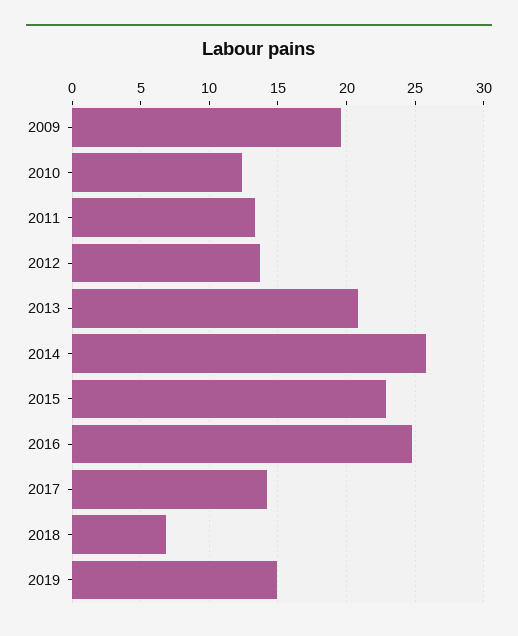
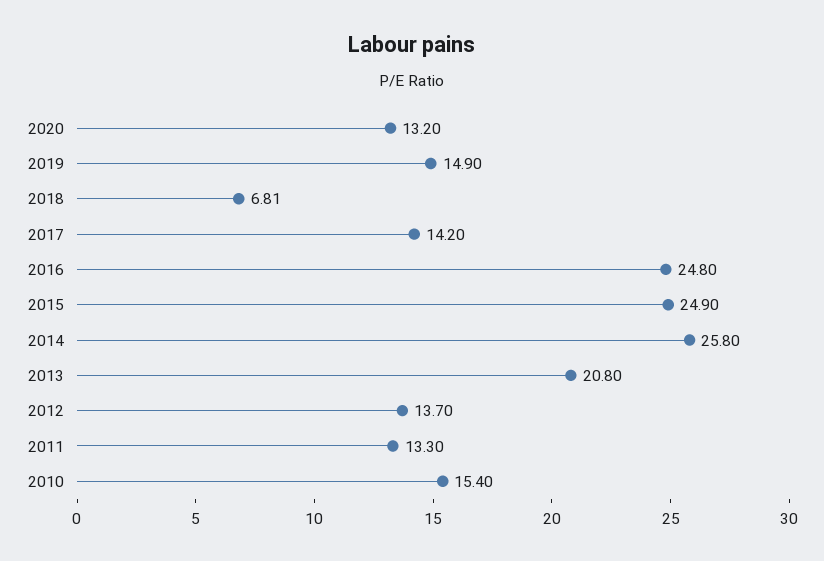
2009: 19.5 -> none
2010: 12.5 -> 15.4
2015: 23 -> 24.9
2020: none -> 13.2

